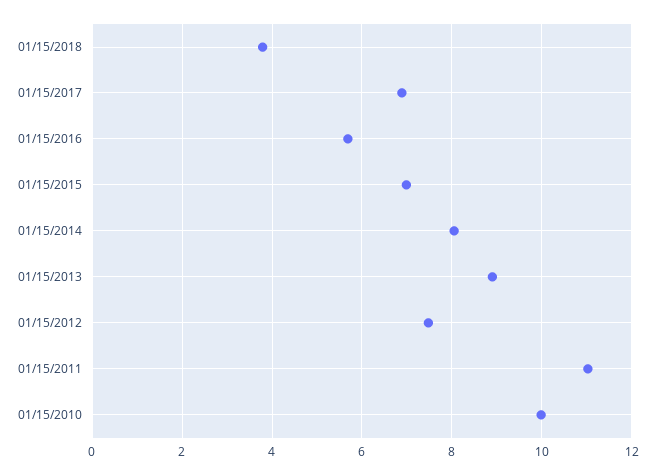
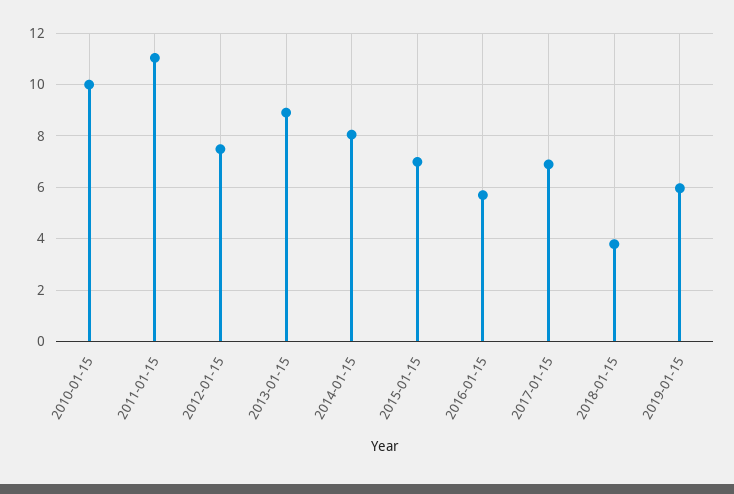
2019-01-15: none -> 6

